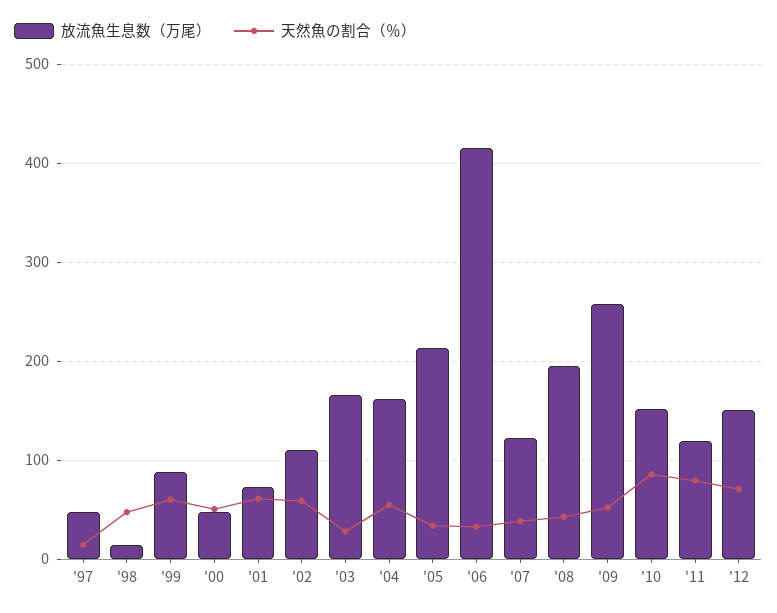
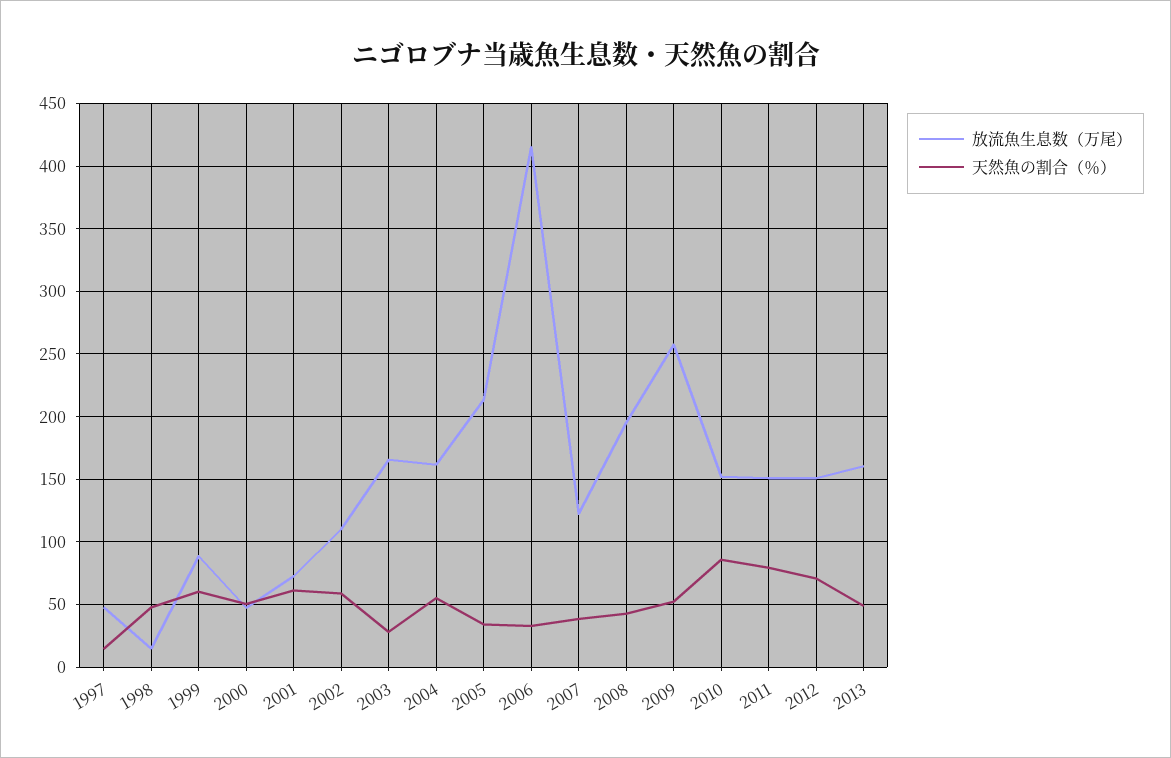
放流魚生息数（万尾）, '11: 120 -> 150
放流魚生息数（万尾）, 2013: none -> 160
天然魚の割合（％）, 2013: none -> 50

